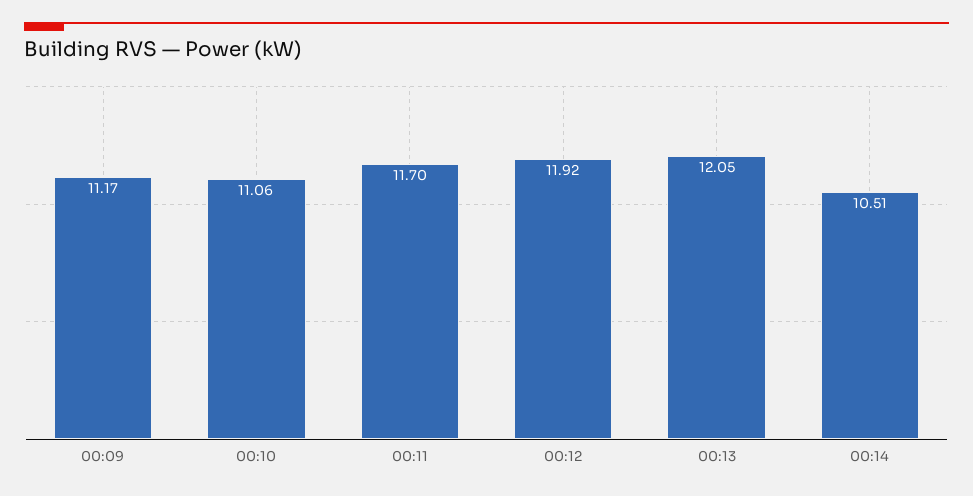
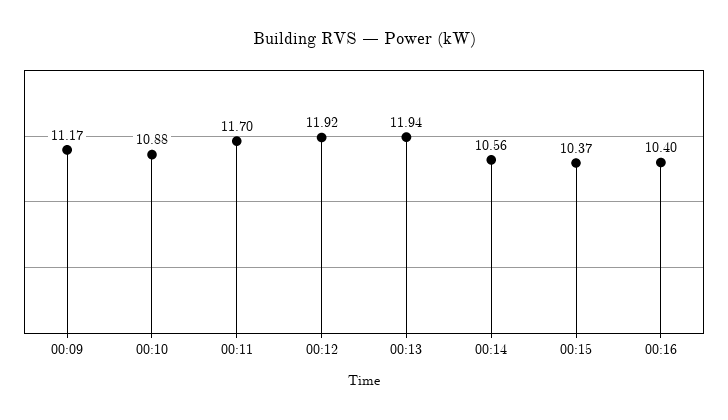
00:10: 11.06 -> 10.88
00:13: 12.05 -> 11.94
00:14: 10.51 -> 10.56
00:15: none -> 10.37
00:16: none -> 10.4

